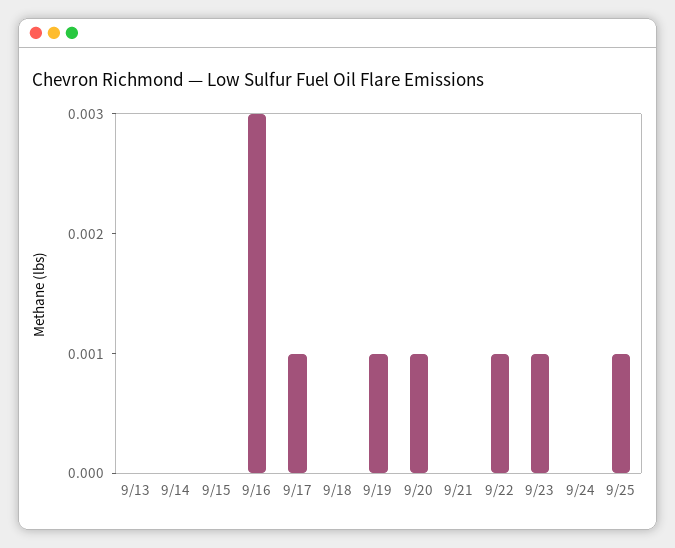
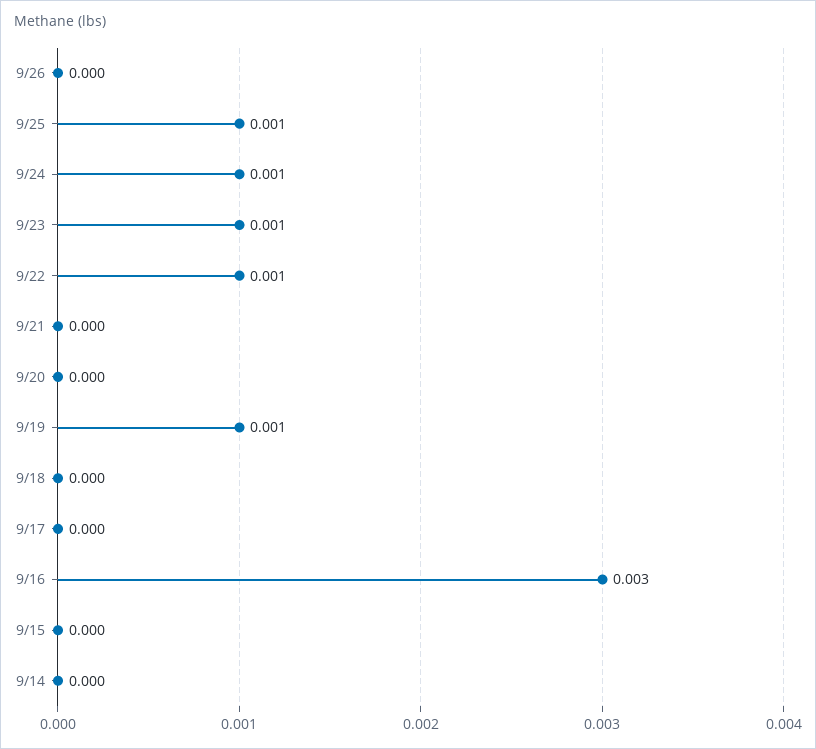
9/13: 0 -> none
9/17: 0.001 -> 0
9/20: 0.001 -> 0
9/24: 0 -> 0.001
9/26: none -> 0

